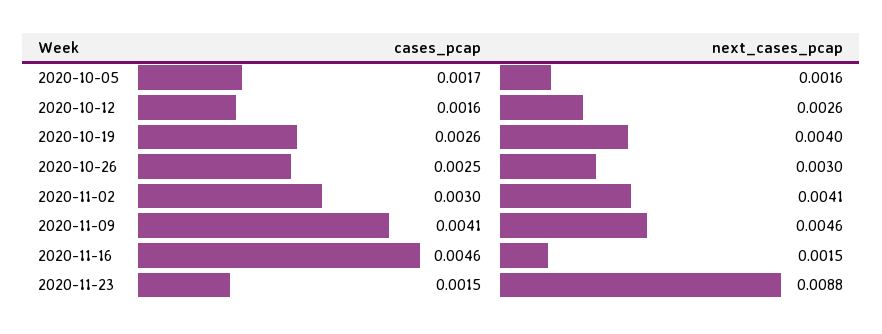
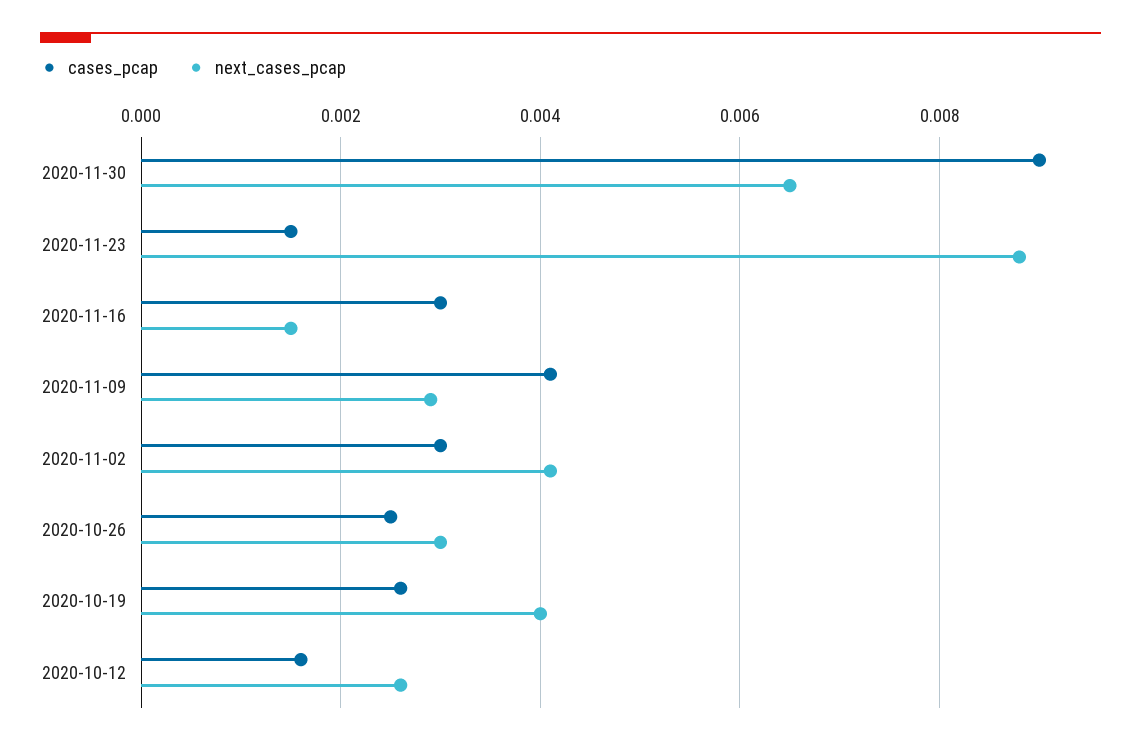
cases_pcap, 2020-10-05: 0.0017 -> none
next_cases_pcap, 2020-10-05: 0.0016 -> none
next_cases_pcap, 2020-11-09: 0.0046 -> 0.003
cases_pcap, 2020-11-16: 0.0046 -> 0.003
cases_pcap, 2020-11-30: none -> 0.009
next_cases_pcap, 2020-11-30: none -> 0.0065

